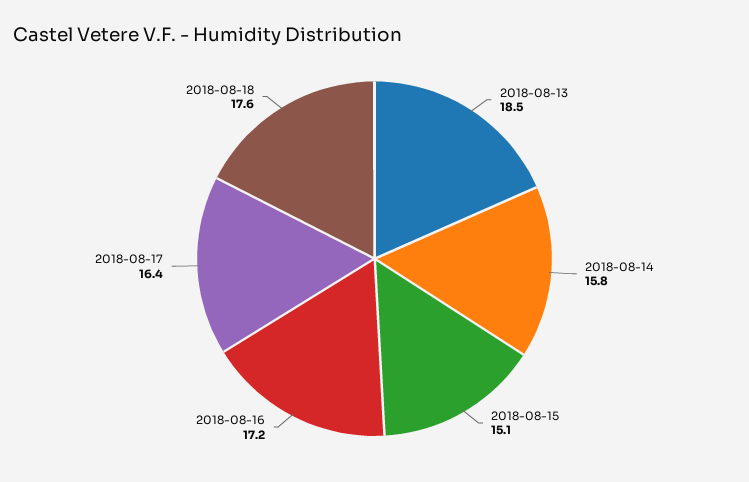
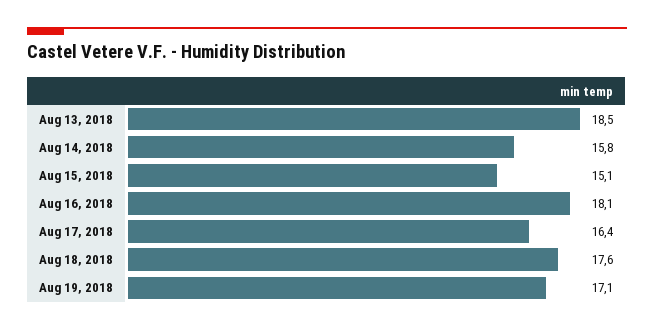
2018-08-16: 17.2 -> 18.1
Aug 19, 2018: none -> 17.1

